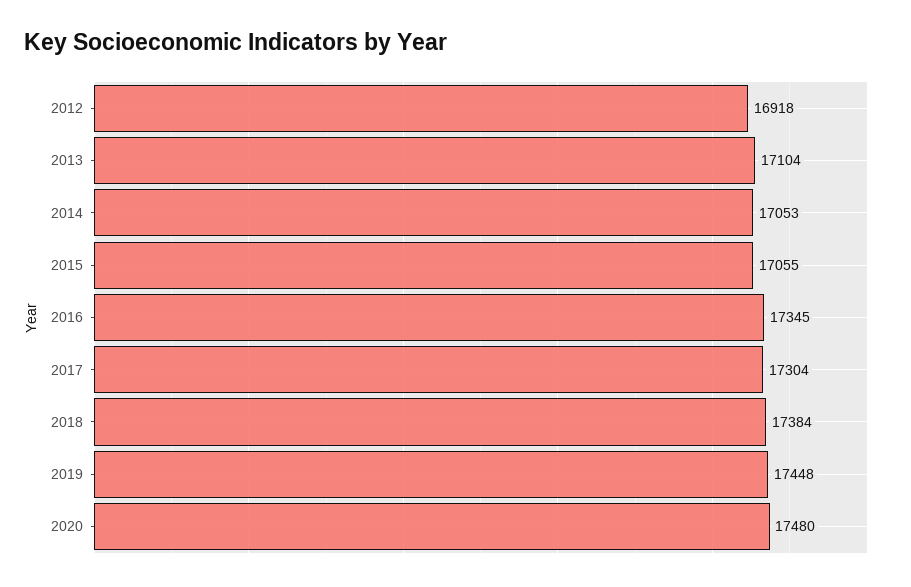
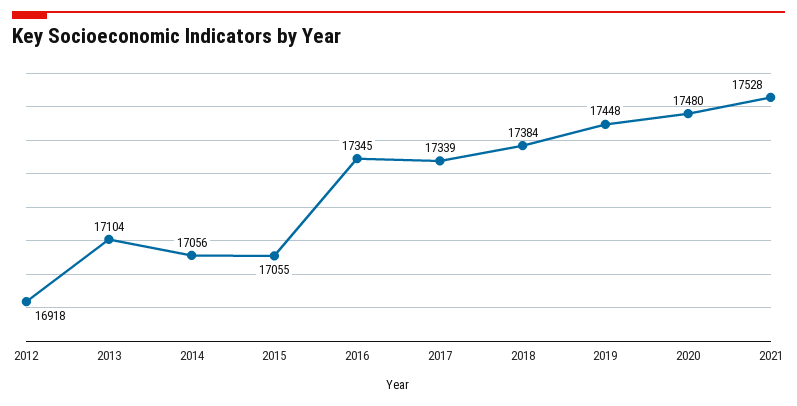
2014: 17053 -> 17056
2017: 17304 -> 17339
2021: none -> 17528

